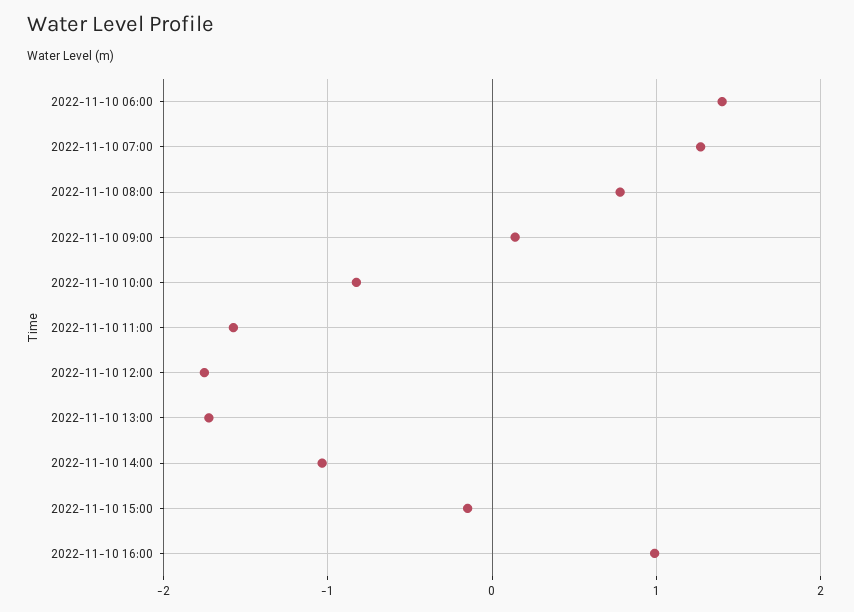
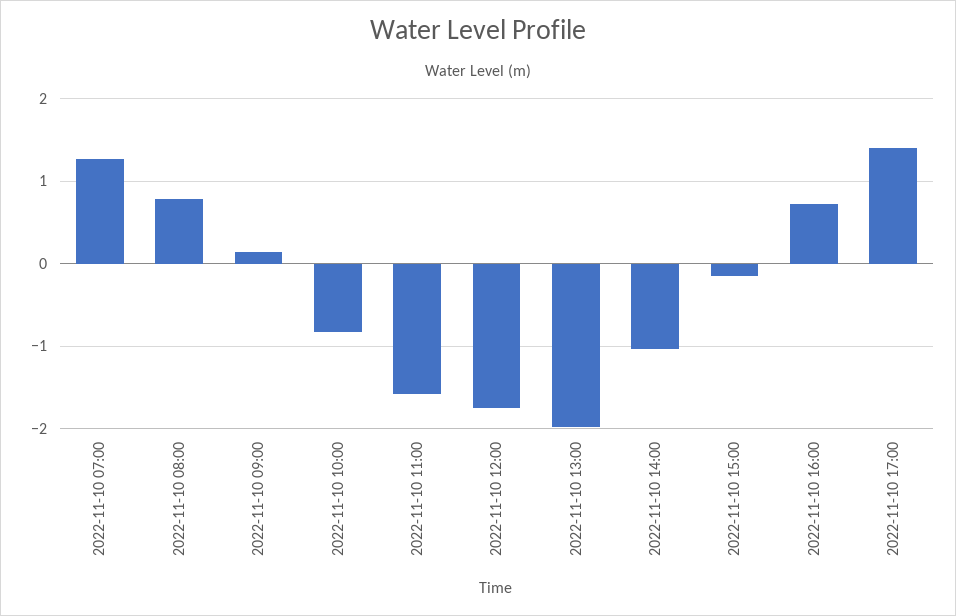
2022-11-10 06:00: 1.4 -> none
2022-11-10 13:00: -1.7 -> -2
2022-11-10 16:00: 1 -> 0.7
2022-11-10 17:00: none -> 1.4

